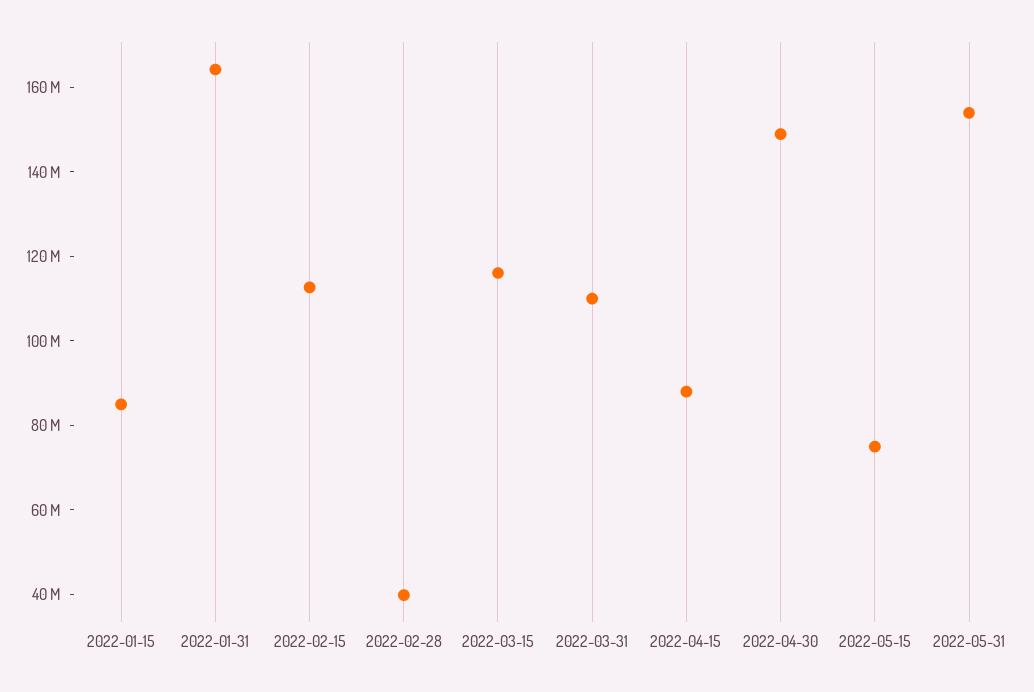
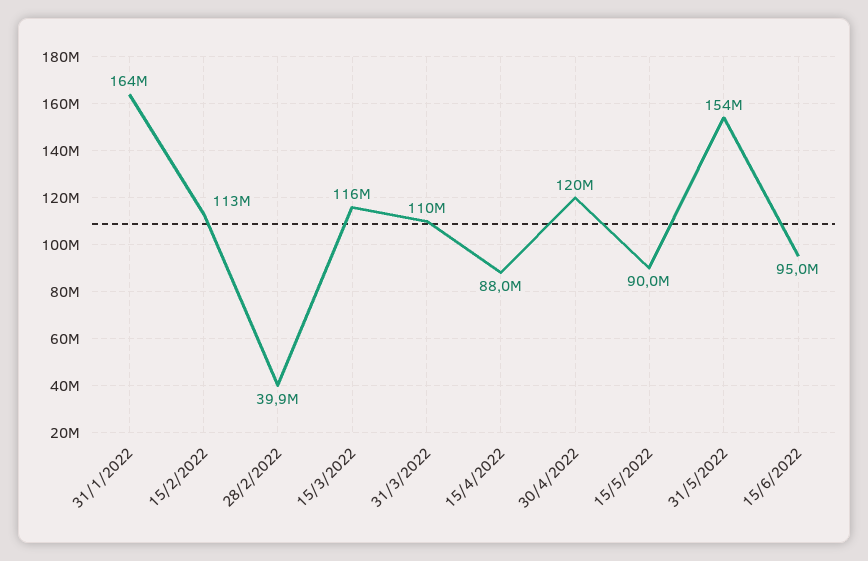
2022-01-15: 85000000 -> none
2022-04-30: 150000000 -> 120000000
2022-05-15: 75000000 -> 90000000
15/6/2022: none -> 95000000

